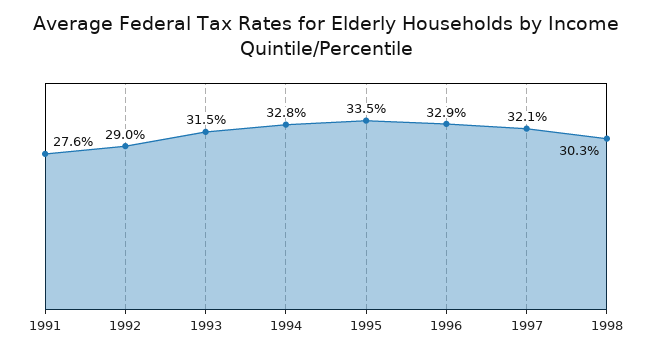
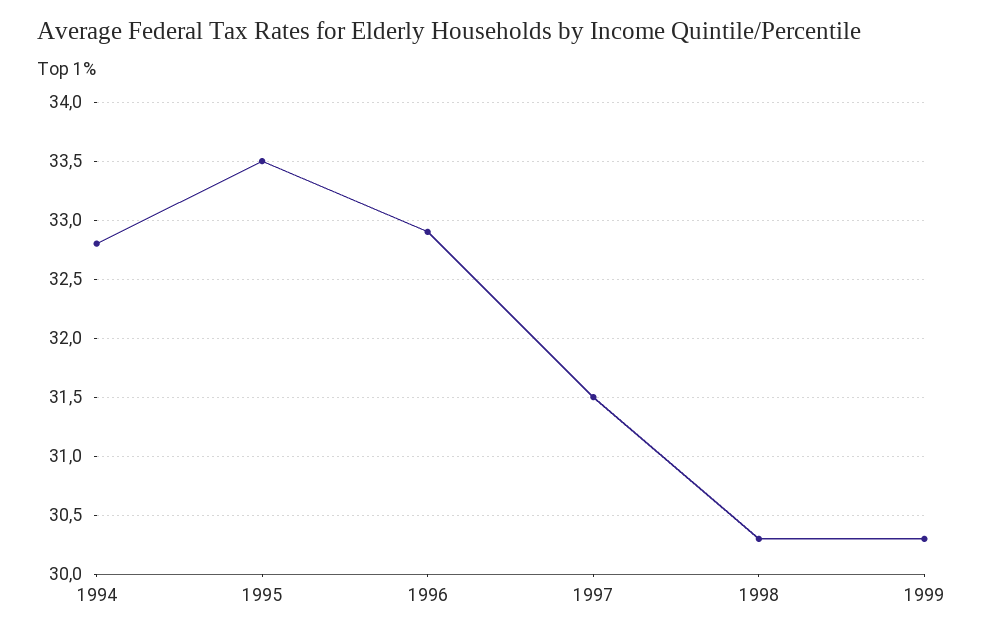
1991: 27.6 -> none
1992: 29 -> none
1993: 31.5 -> none
1997: 32.1 -> 31.5
1999: none -> 30.3

